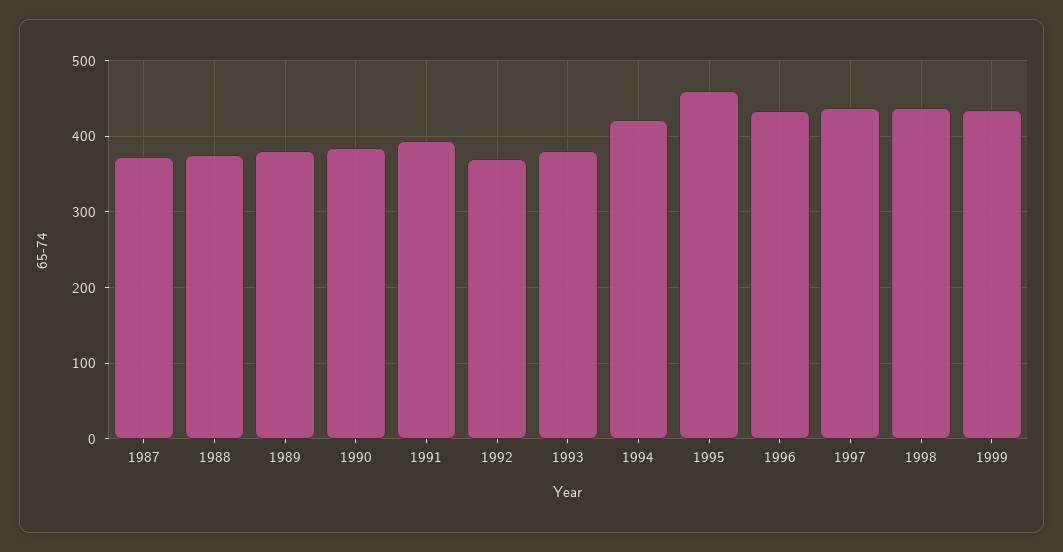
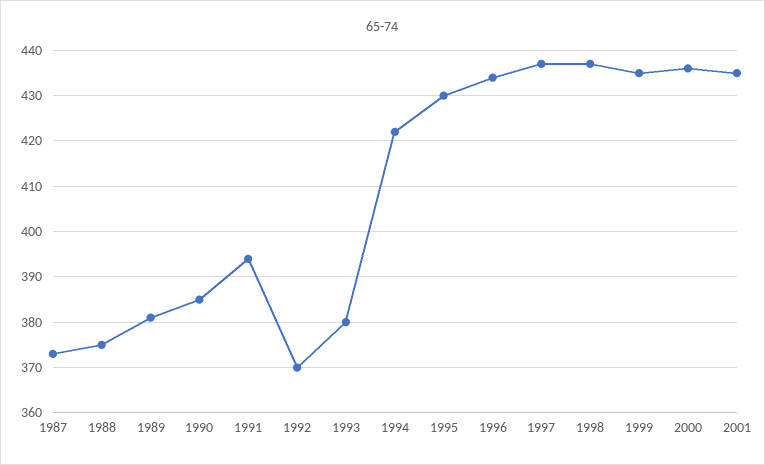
1995: 460 -> 430
2000: none -> 435
2001: none -> 435

